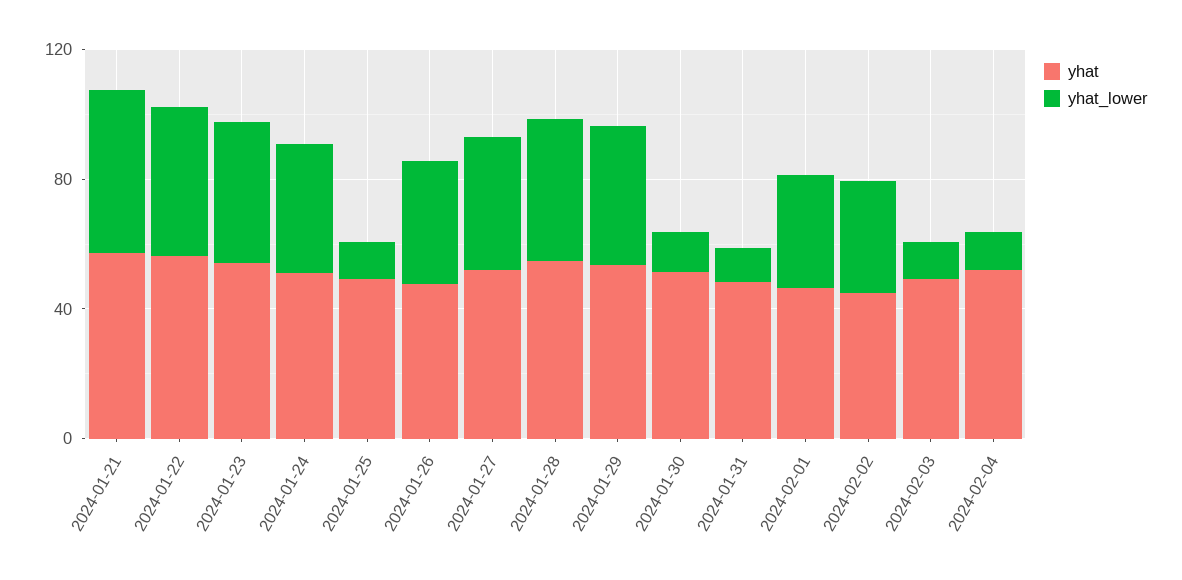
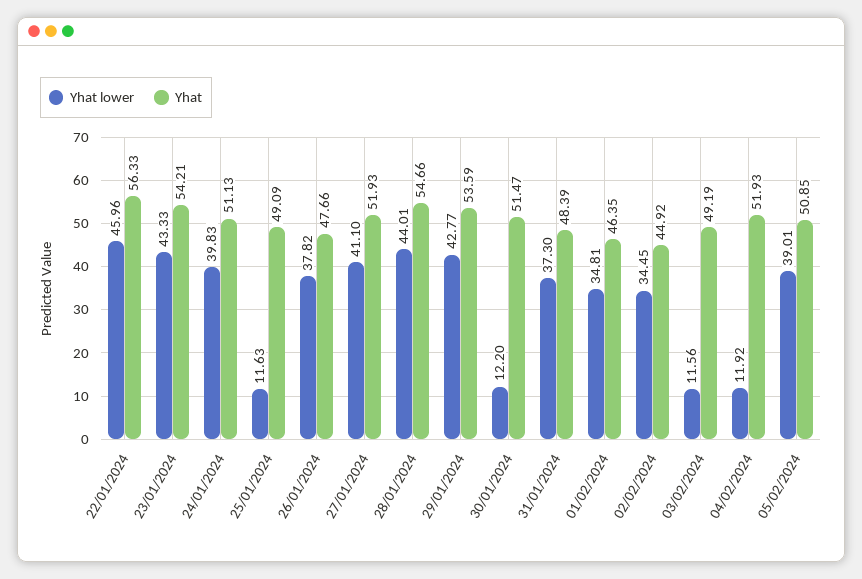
yhat, 2024-01-21: 60 -> none
yhat_lower, 2024-01-21: 50 -> none
yhat_lower, 2024-01-31: 10 -> 37.3
yhat_lower, 05/02/2024: none -> 39.01
yhat, 05/02/2024: none -> 50.85

